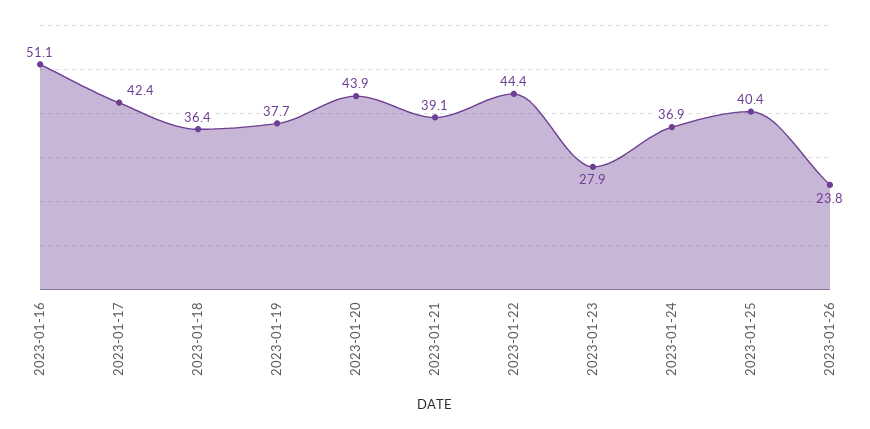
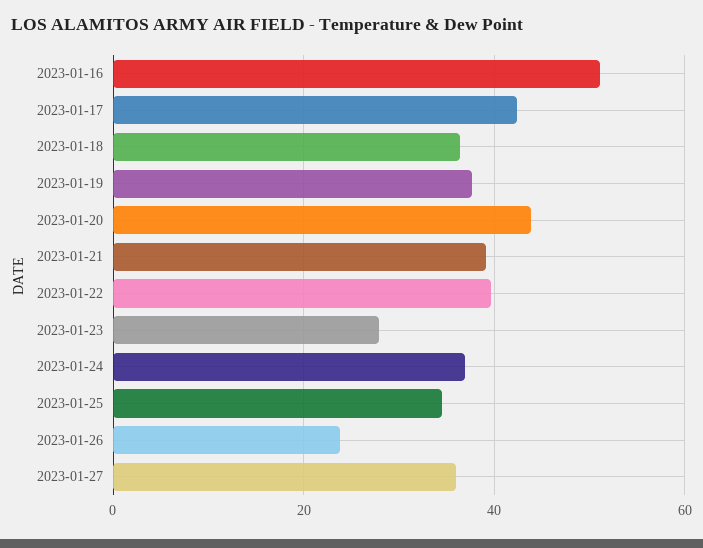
2023-01-22: 44.4 -> 40
2023-01-25: 40.4 -> 34
2023-01-27: none -> 36

